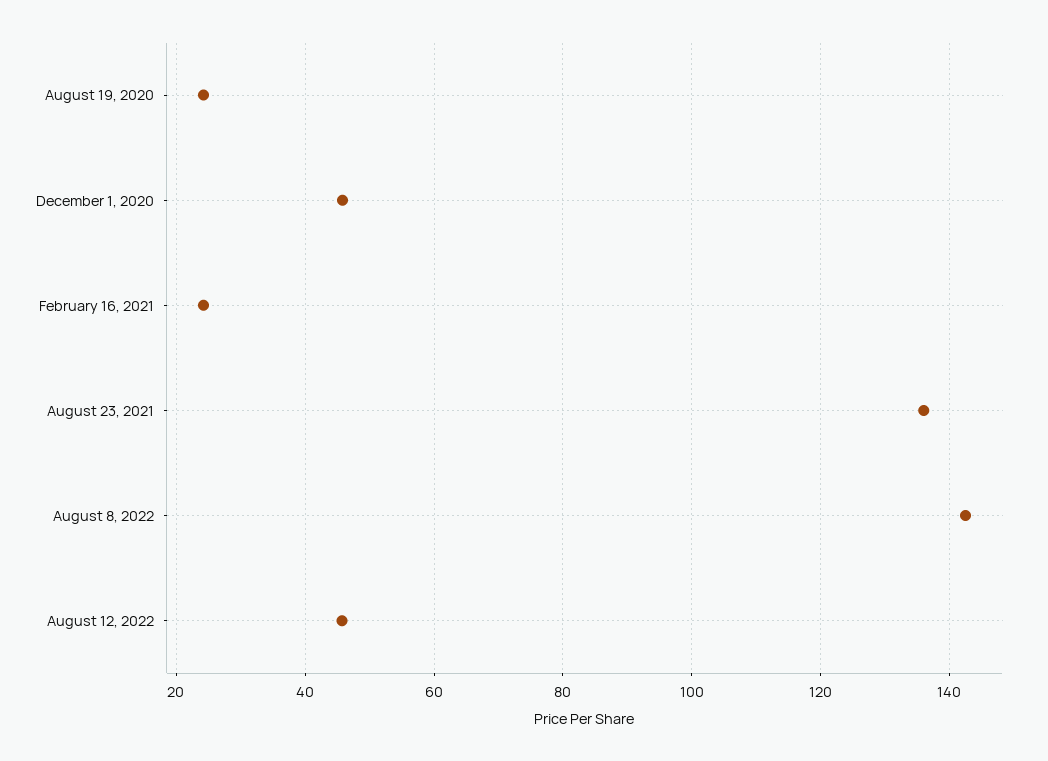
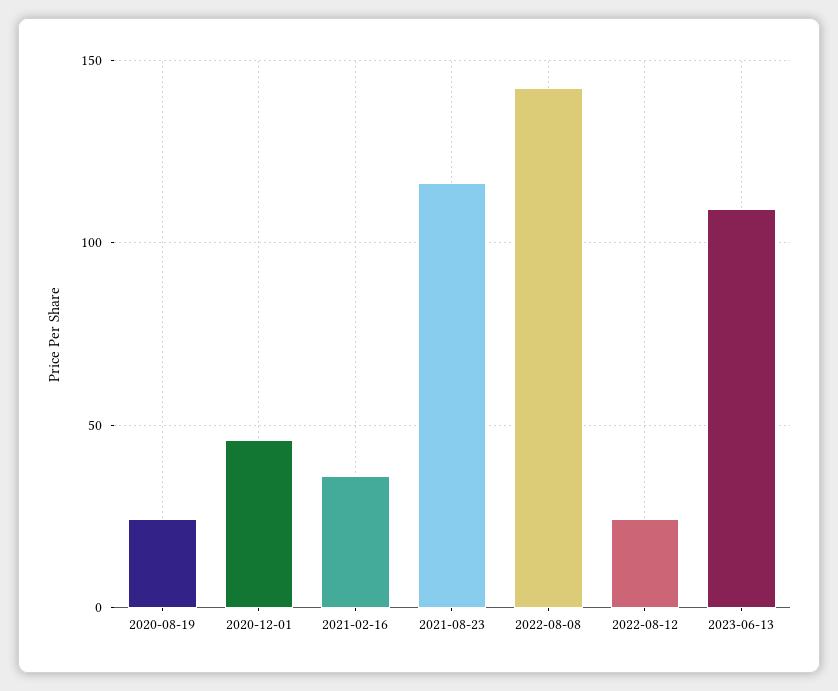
February 16, 2021: 24 -> 35
August 23, 2021: 136 -> 115
August 12, 2022: 46 -> 25
2023-06-13: none -> 110

